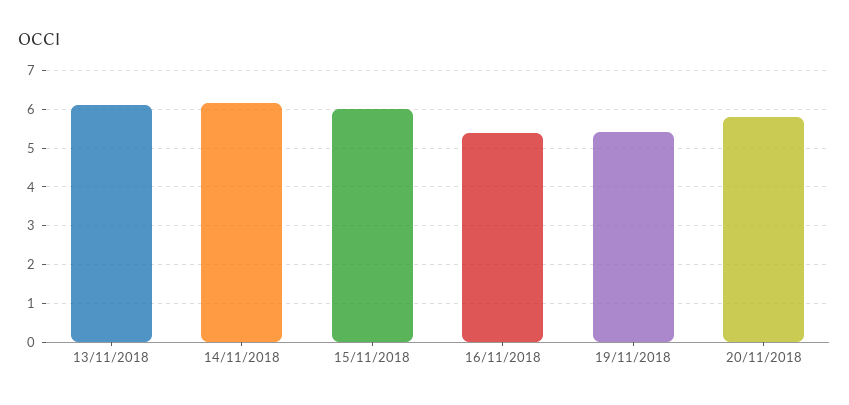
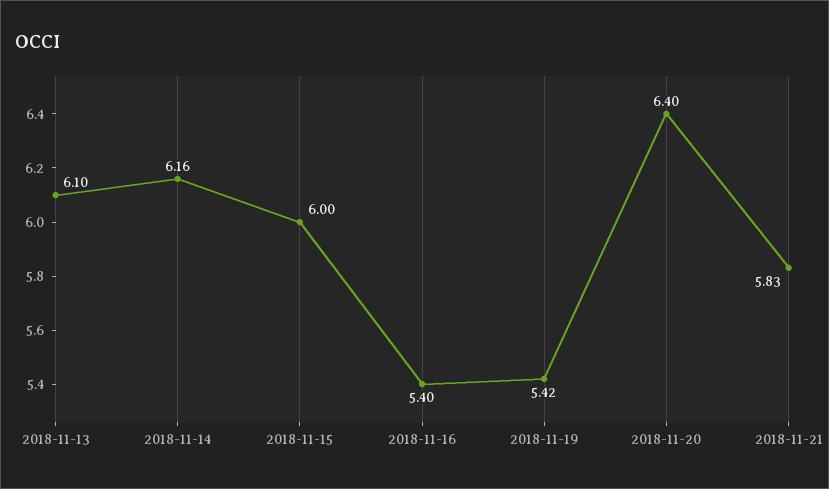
20/11/2018: 5.8 -> 6.4
2018-11-21: none -> 5.83

